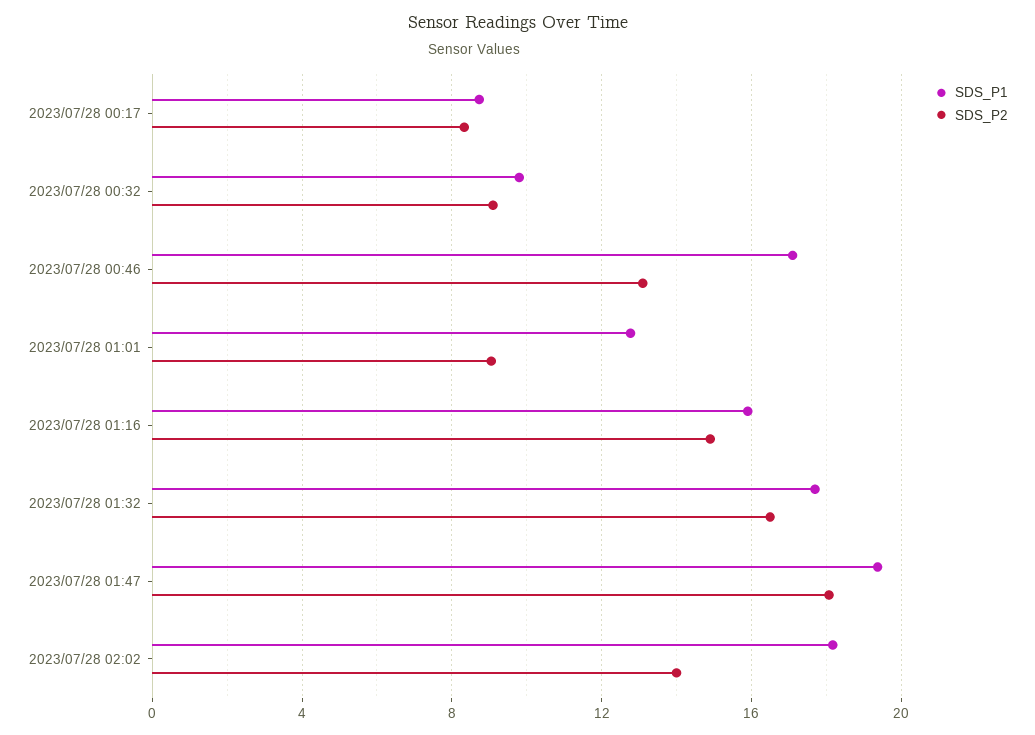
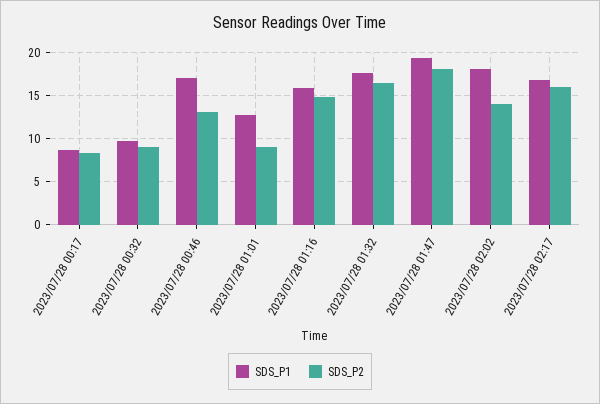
SDS_P1, 2023/07/28 02:17: none -> 17
SDS_P2, 2023/07/28 02:17: none -> 16

